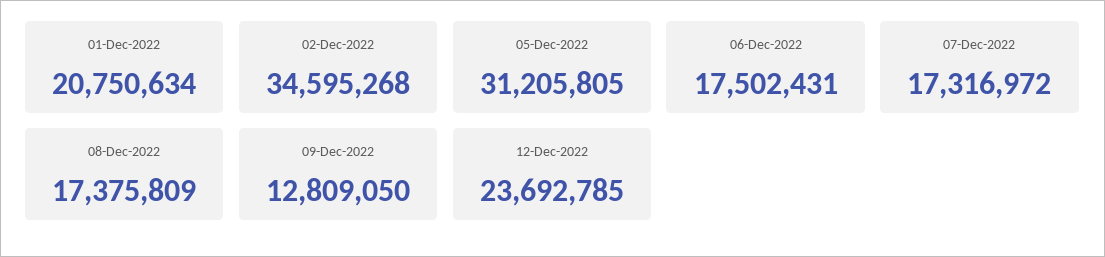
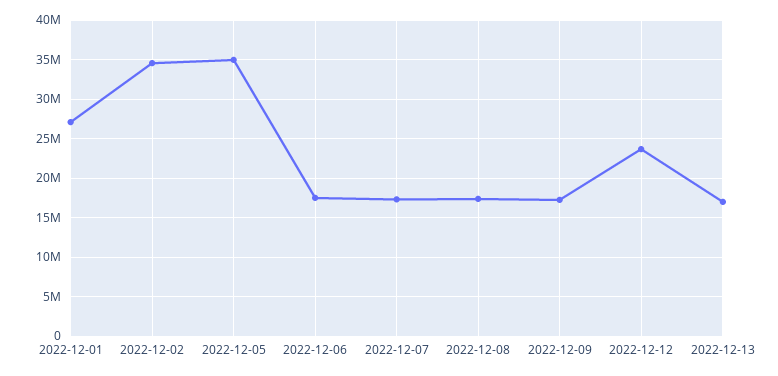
01-Dec-2022: 20750634 -> 27000000
05-Dec-2022: 31205805 -> 35000000
09-Dec-2022: 12809050 -> 17000000
2022-12-13: none -> 17000000

